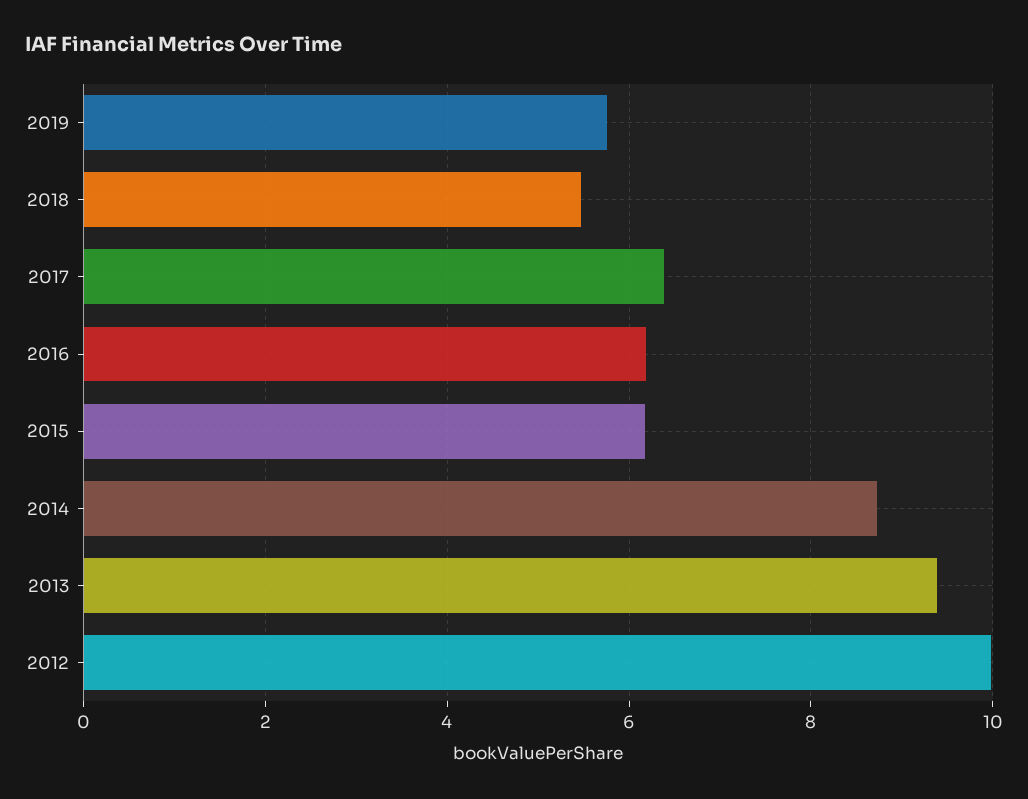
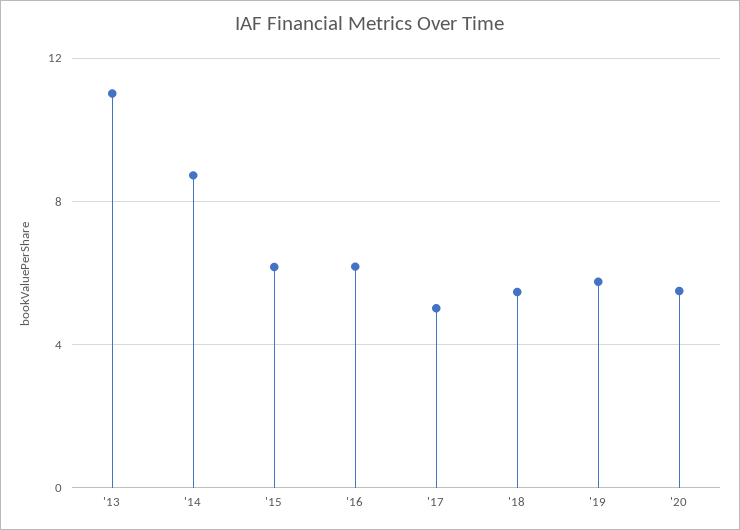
2017: 6.4 -> 5
2013: 9.4 -> 11
2012: 10 -> none
'20: none -> 5.5

